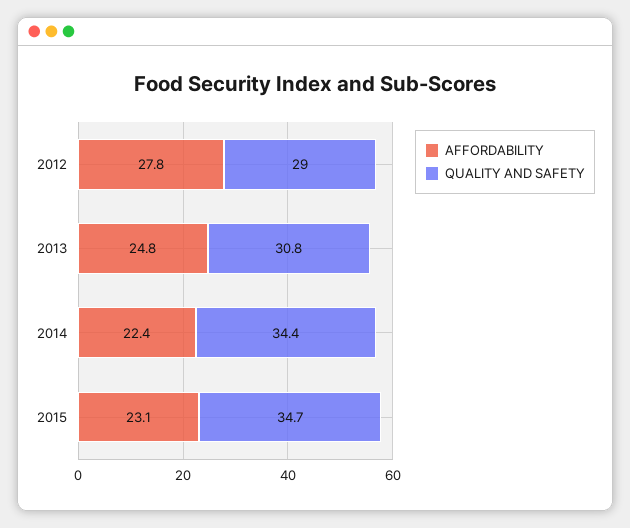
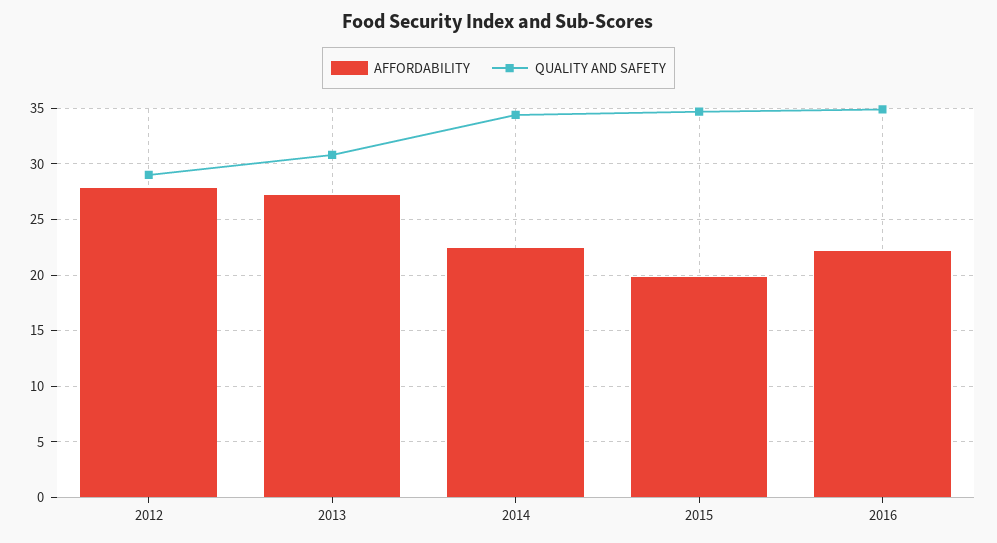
AFFORDABILITY, 2013: 24.8 -> 27
AFFORDABILITY, 2015: 23.1 -> 20
AFFORDABILITY, 2016: none -> 22
QUALITY AND SAFETY, 2016: none -> 35

